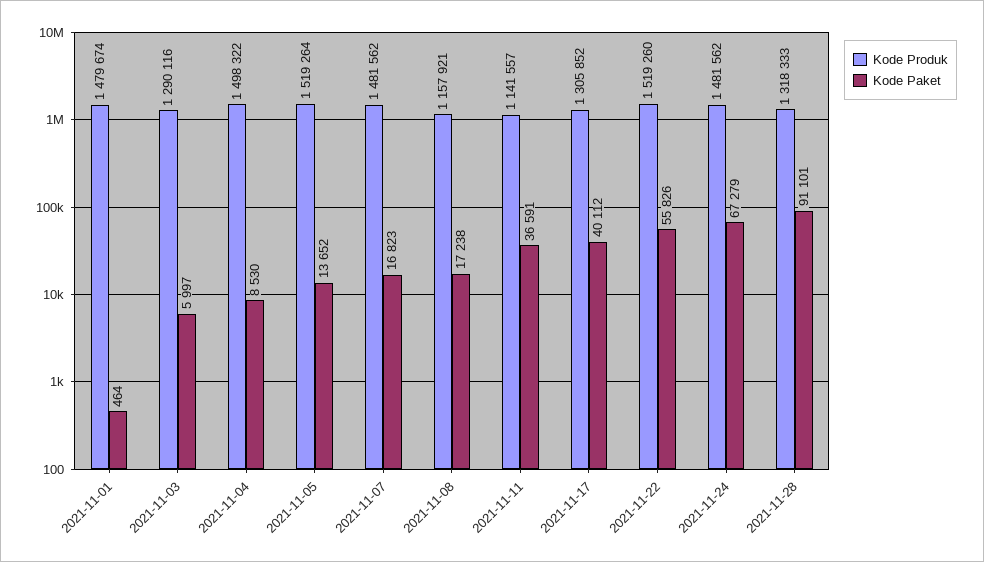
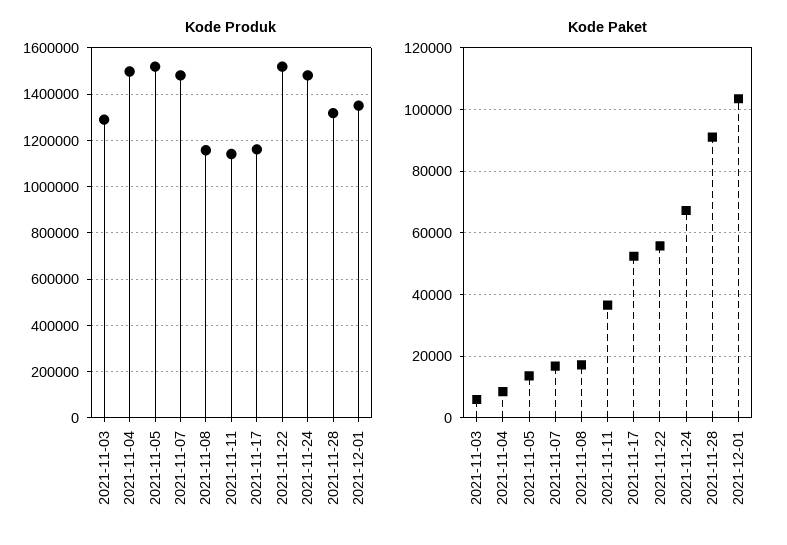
Kode Produk, 2021-11-01: 1479674 -> none
Kode Paket, 2021-11-01: 464 -> none
Kode Produk, 2021-11-17: 1305852 -> 1150000
Kode Paket, 2021-11-17: 40112 -> 52000
Kode Produk, 2021-12-01: none -> 1350000
Kode Paket, 2021-12-01: none -> 104000

